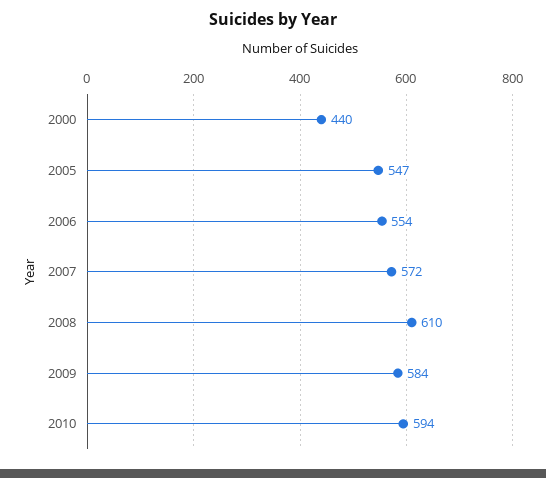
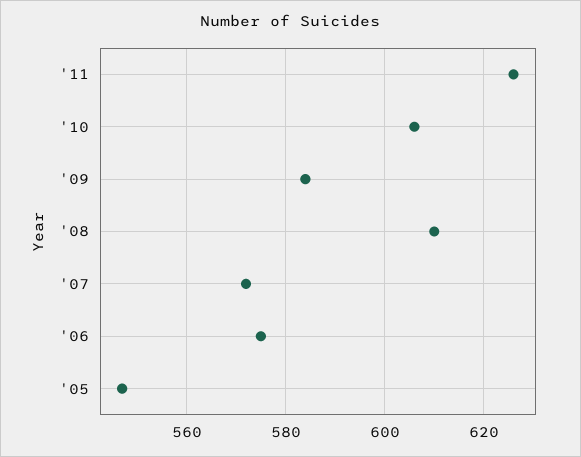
2000: 440 -> none
2006: 554 -> 575
2010: 594 -> 605
'11: none -> 625

